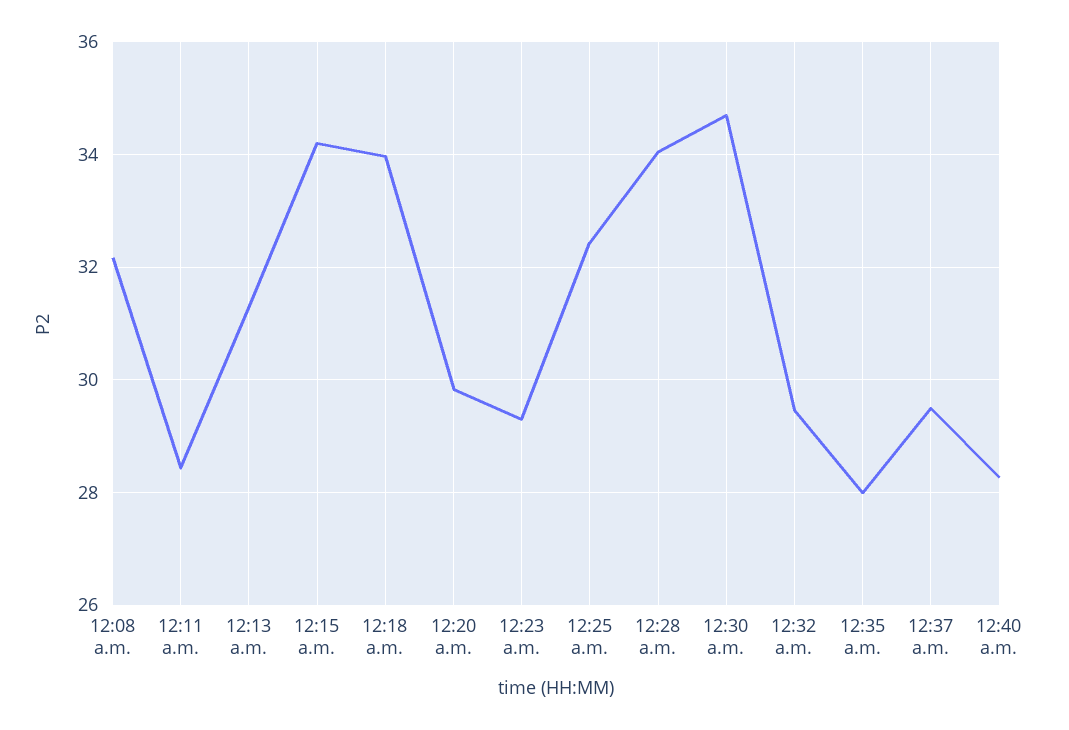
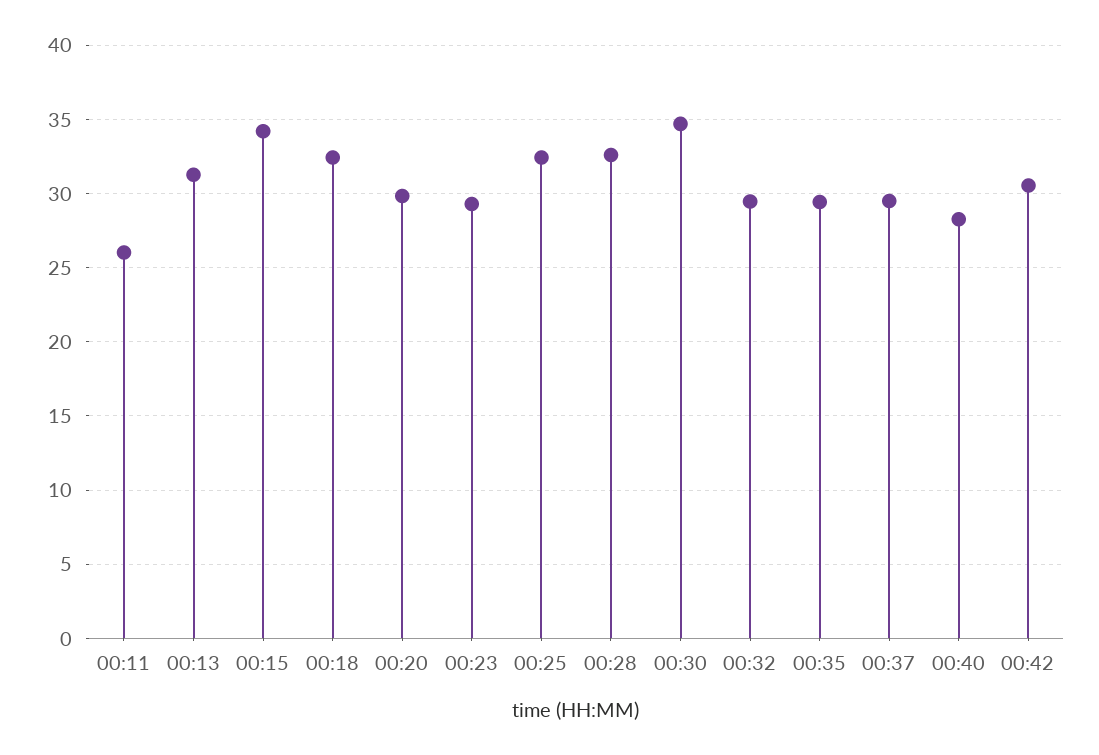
12:08 a.m.: 32.2 -> none
12:11 a.m.: 28.4 -> 26
12:18 a.m.: 34 -> 32.5
12:28 a.m.: 34 -> 32.5
12:35 a.m.: 28 -> 29.5
00:42: none -> 30.5

